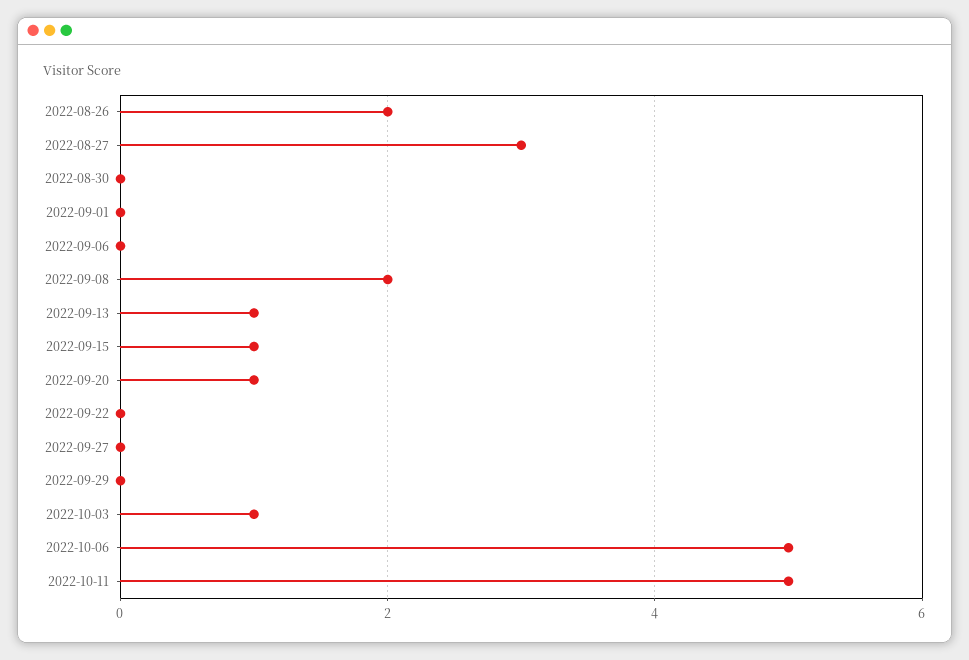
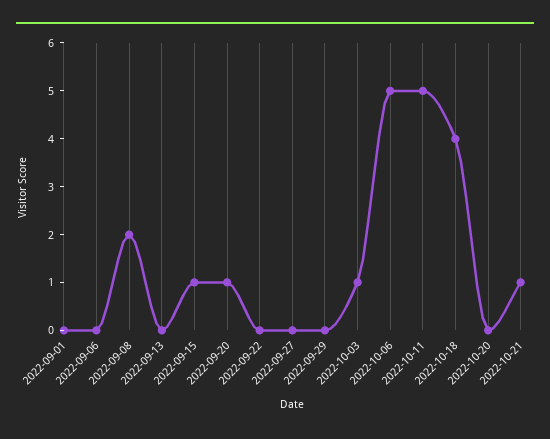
2022-08-26: 2 -> none
2022-08-27: 3 -> none
2022-08-30: 0 -> none
2022-09-13: 1 -> 0
2022-10-18: none -> 4
2022-10-20: none -> 0
2022-10-21: none -> 1

